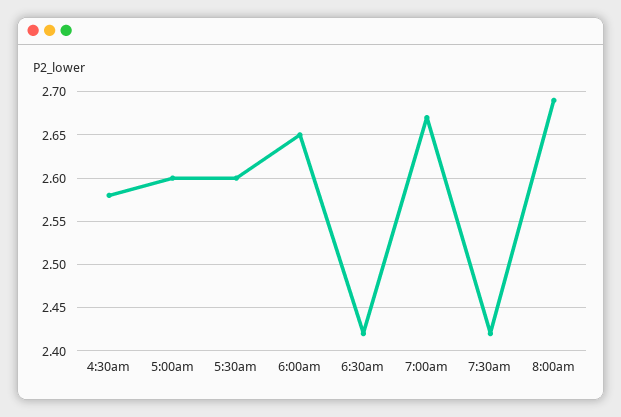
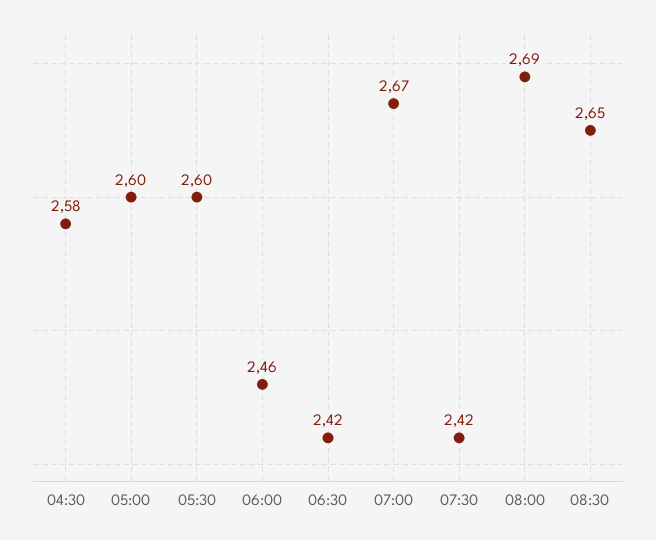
6:00am: 2.65 -> 2.46
08:30: none -> 2.65

